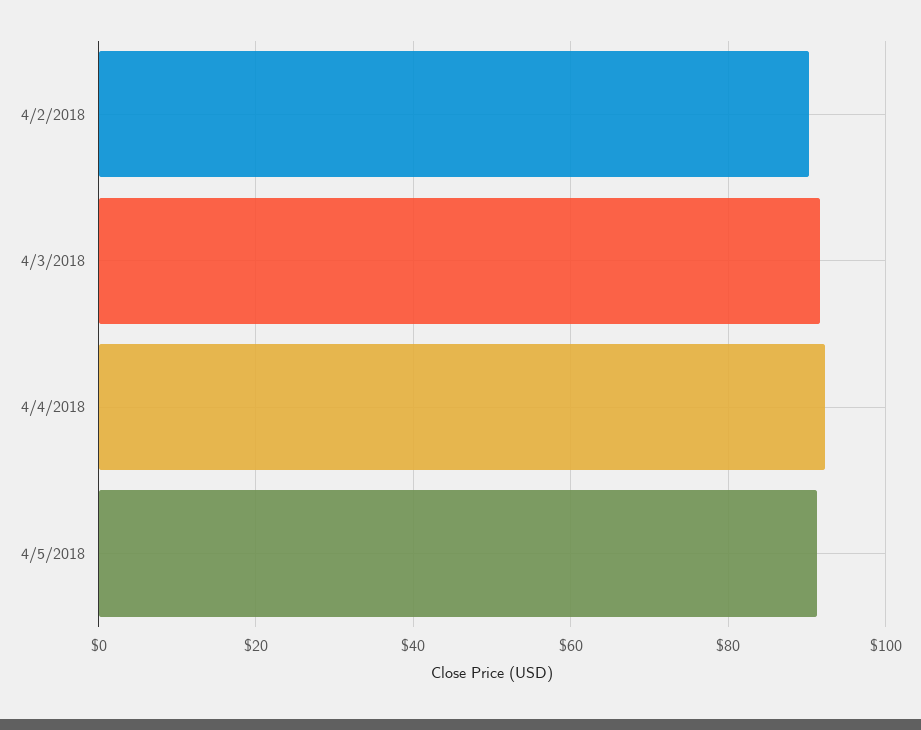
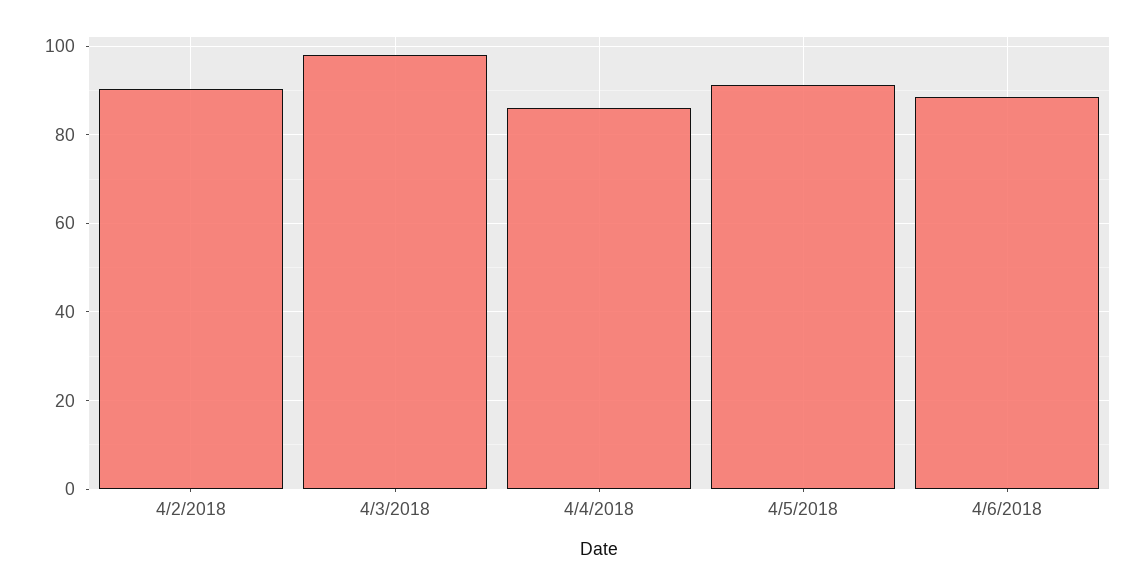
4/3/2018: 92 -> 98
4/4/2018: 92 -> 86
4/6/2018: none -> 88

